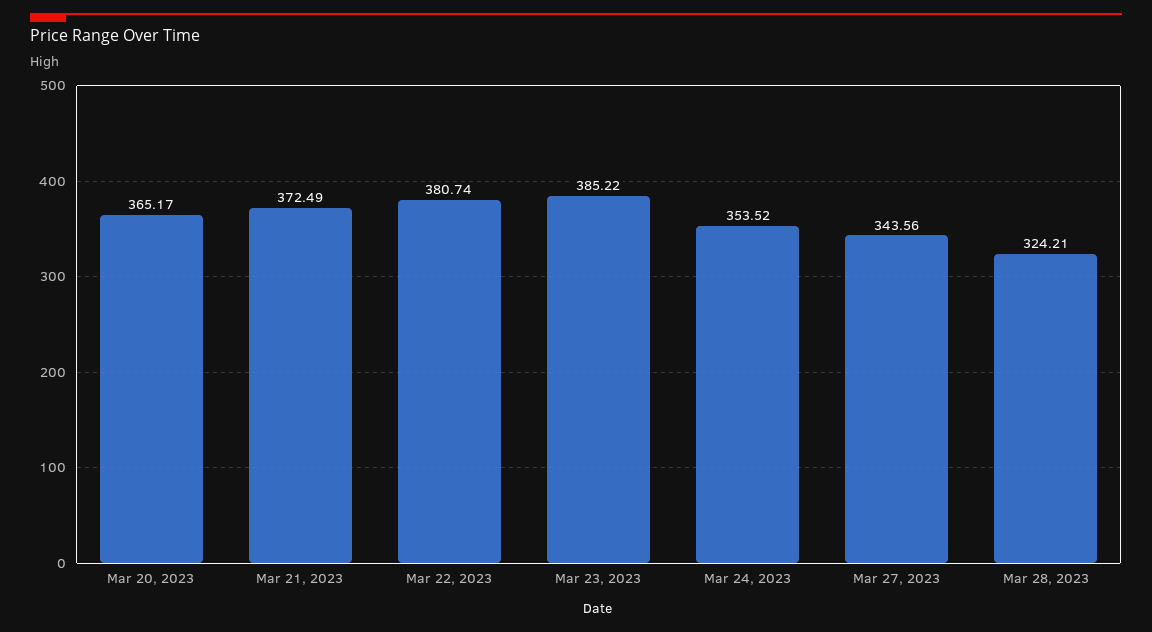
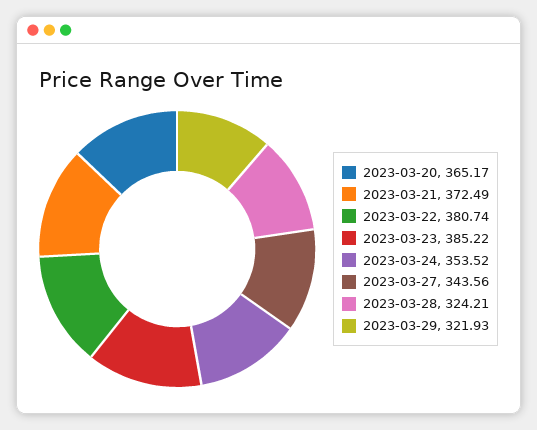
2023-03-29: none -> 321.93

